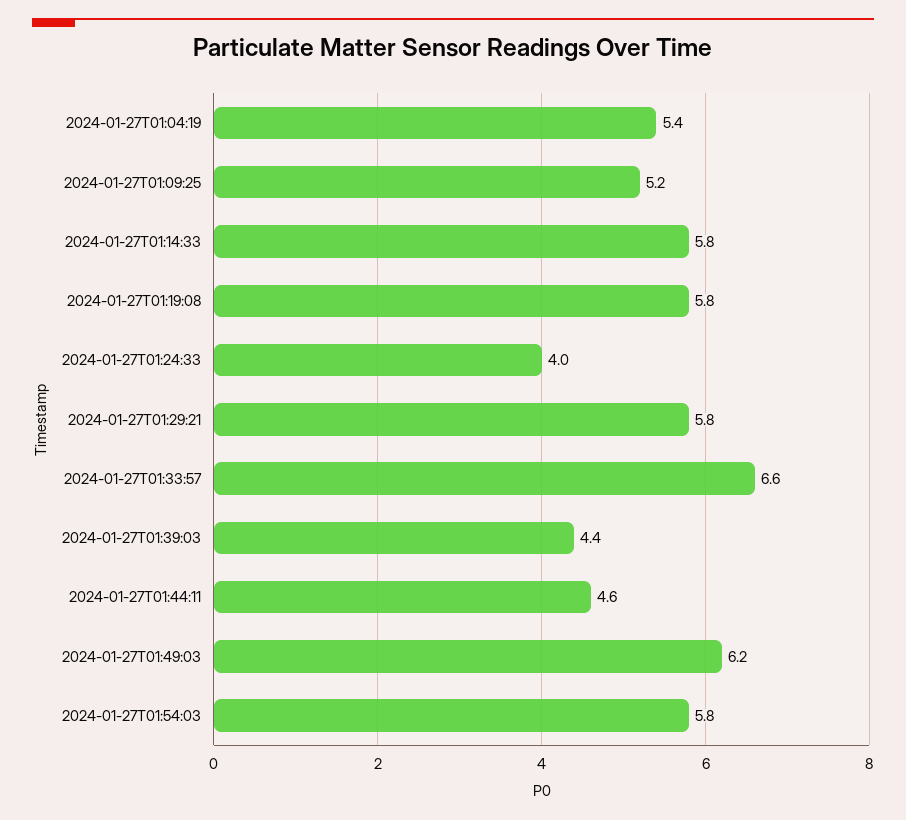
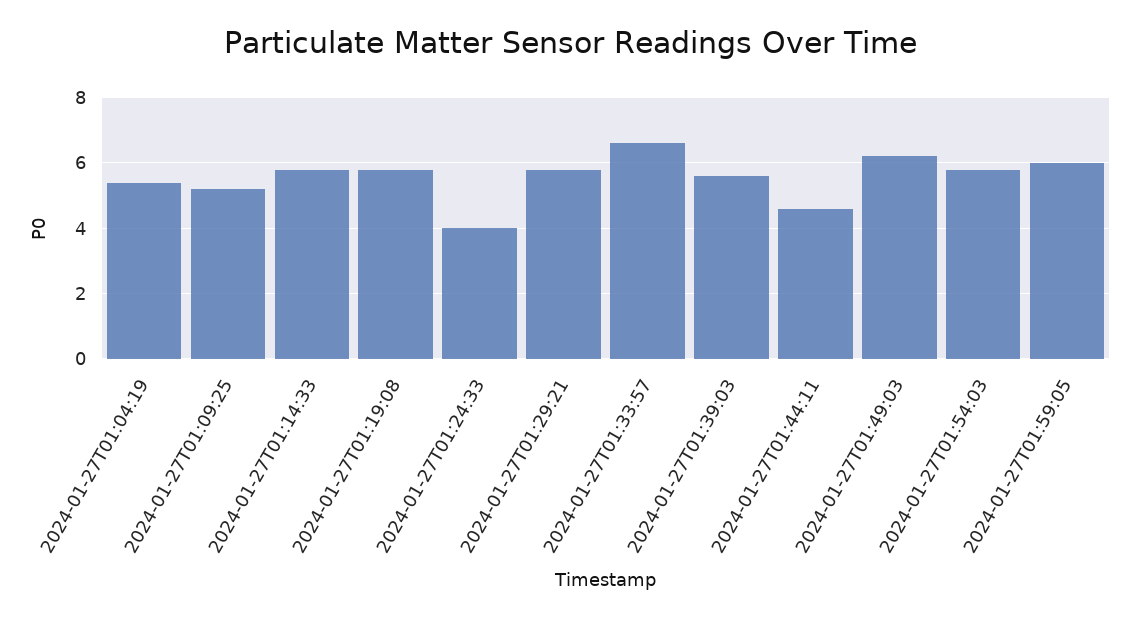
2024-01-27T01:39:03: 4.4 -> 5.5
2024-01-27T01:59:05: none -> 6

